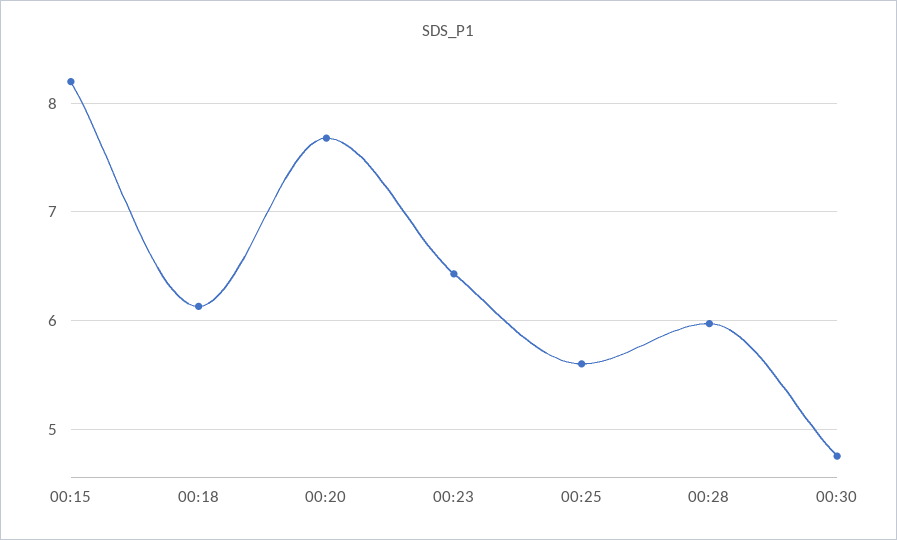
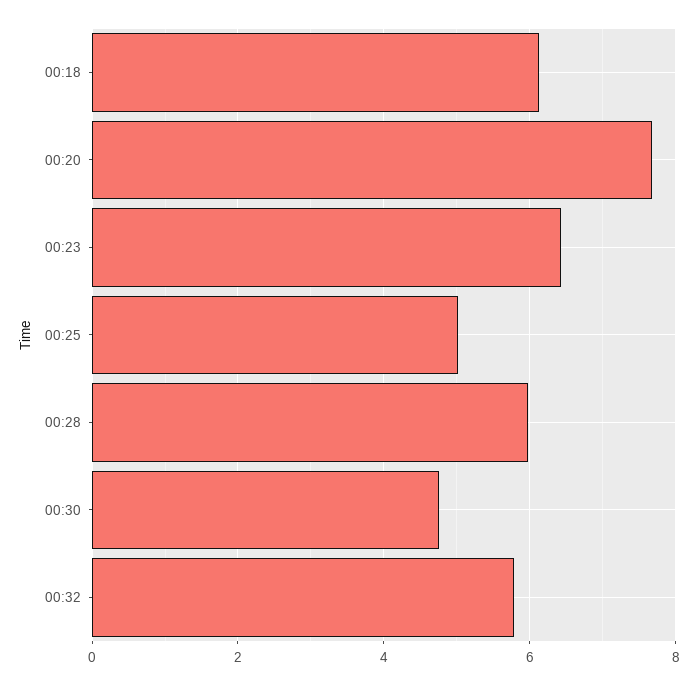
00:15: 8.2 -> none
00:25: 5.6 -> 5
00:32: none -> 5.8

